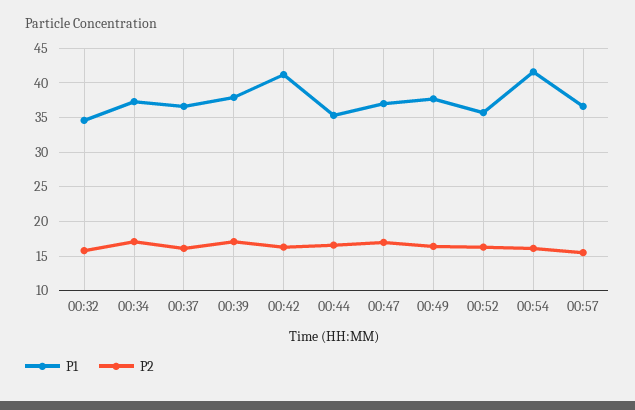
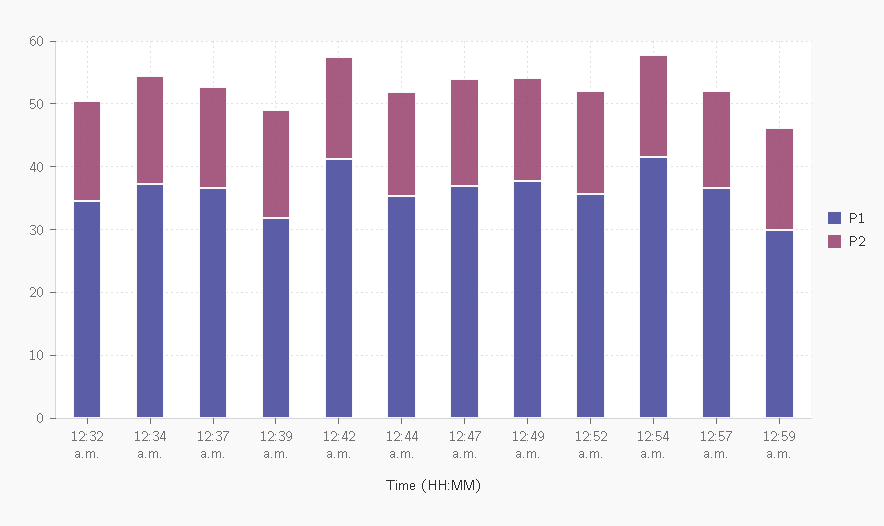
P1, 00:39: 38 -> 32
P1, 12:59 a.m.: none -> 30
P2, 12:59 a.m.: none -> 16

